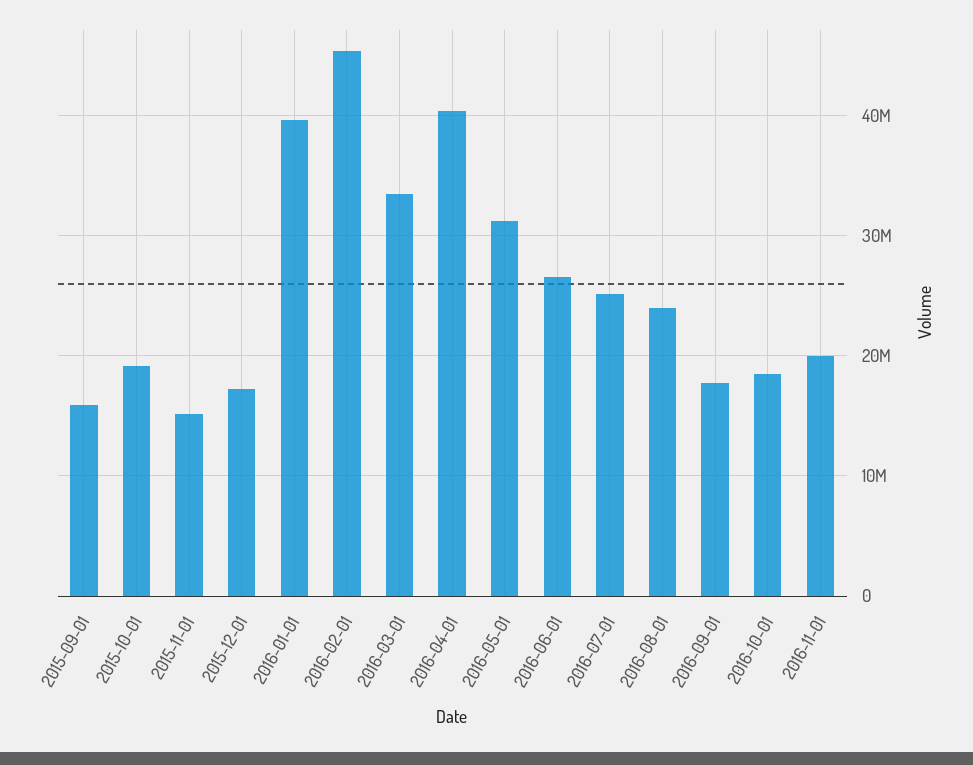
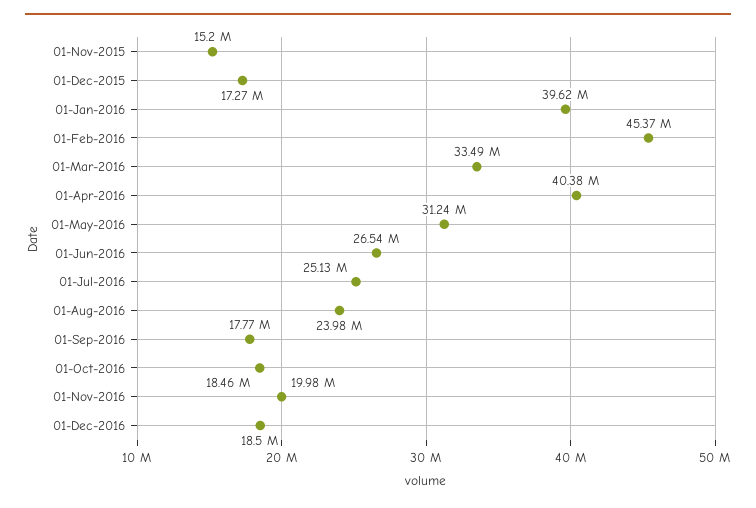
2015-09-01: 16000000 -> none
2015-10-01: 19000000 -> none
01-Dec-2016: none -> 18500000

